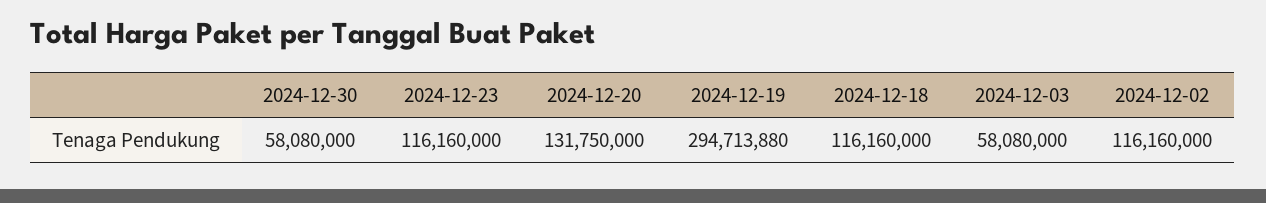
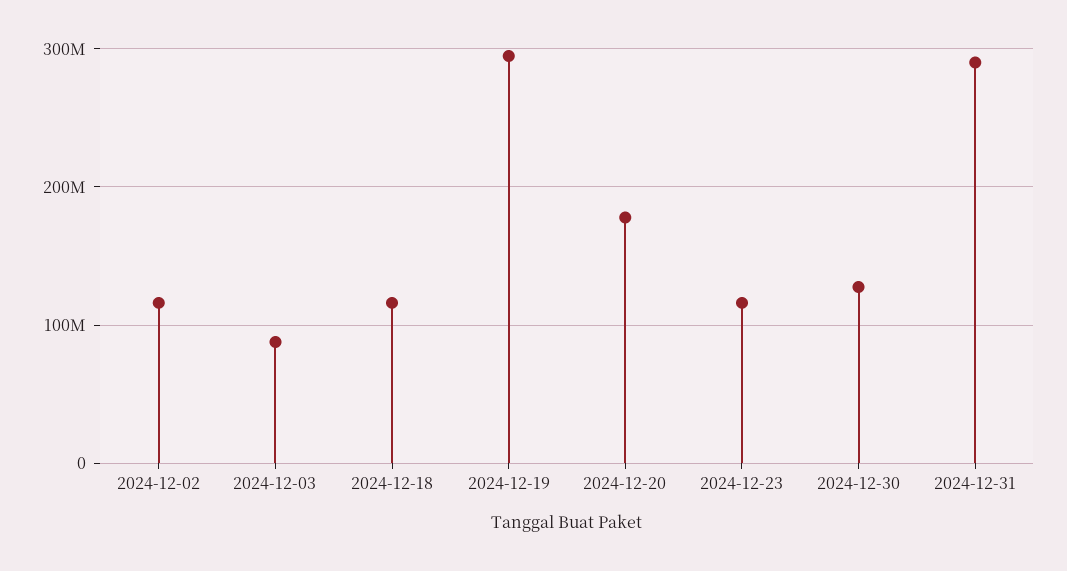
2024-12-30: 58080000 -> 130000000
2024-12-20: 131750000 -> 180000000
2024-12-03: 58080000 -> 90000000
2024-12-31: none -> 290000000

